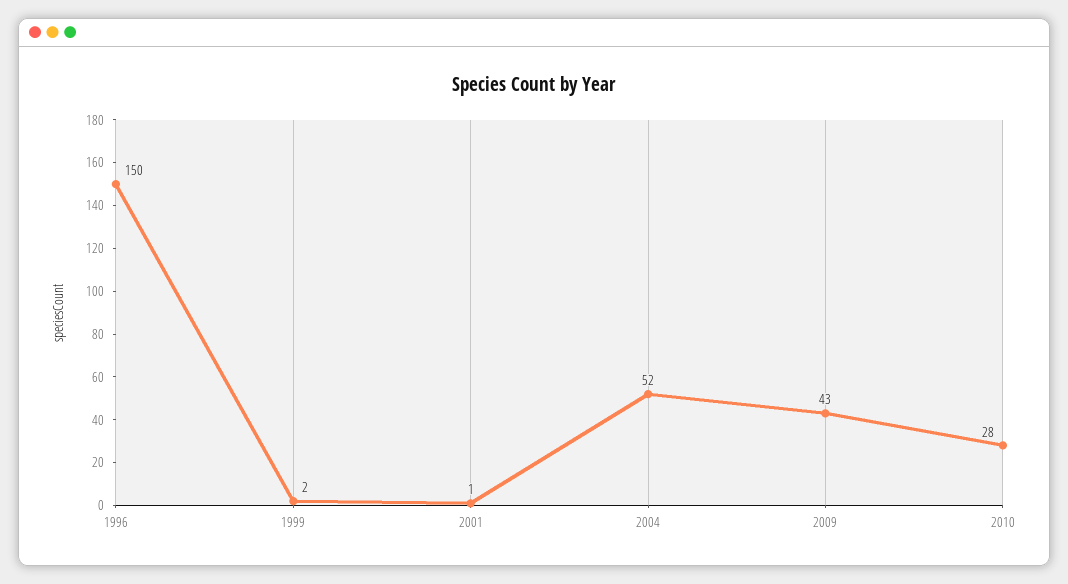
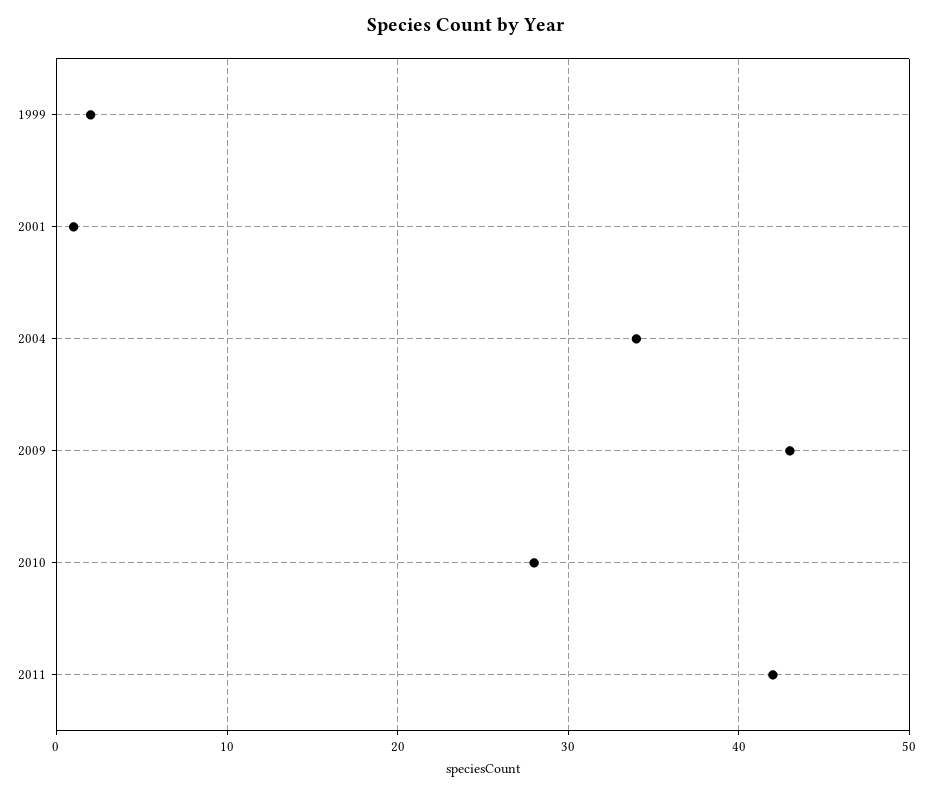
1996: 150 -> none
2004: 52 -> 34
2011: none -> 42

